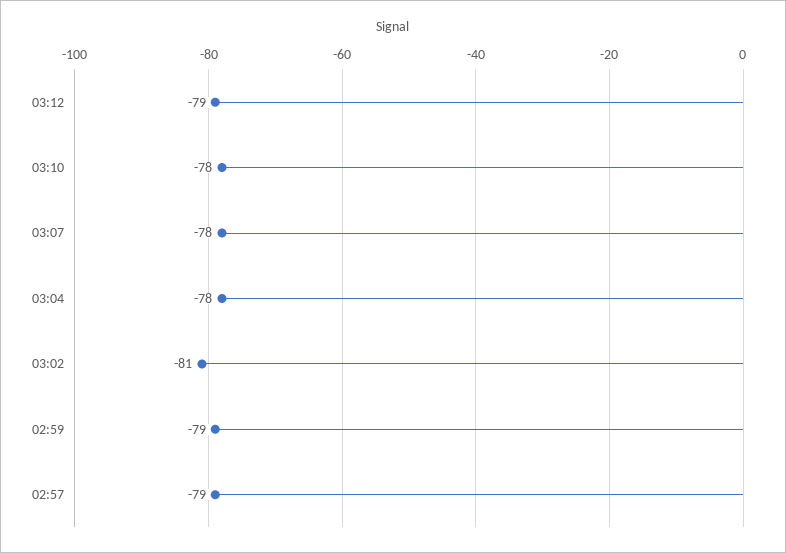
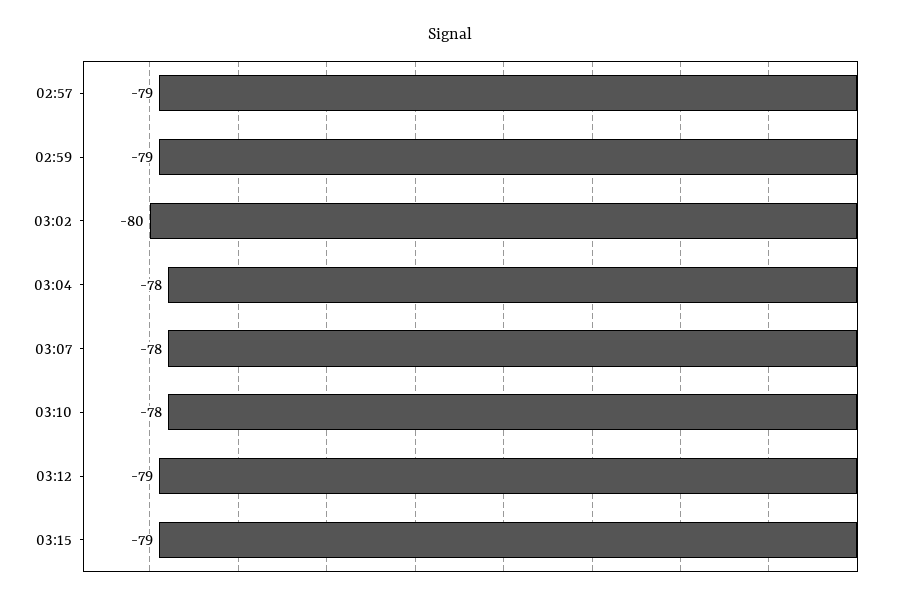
03:02: -81 -> -80
03:15: none -> -79

